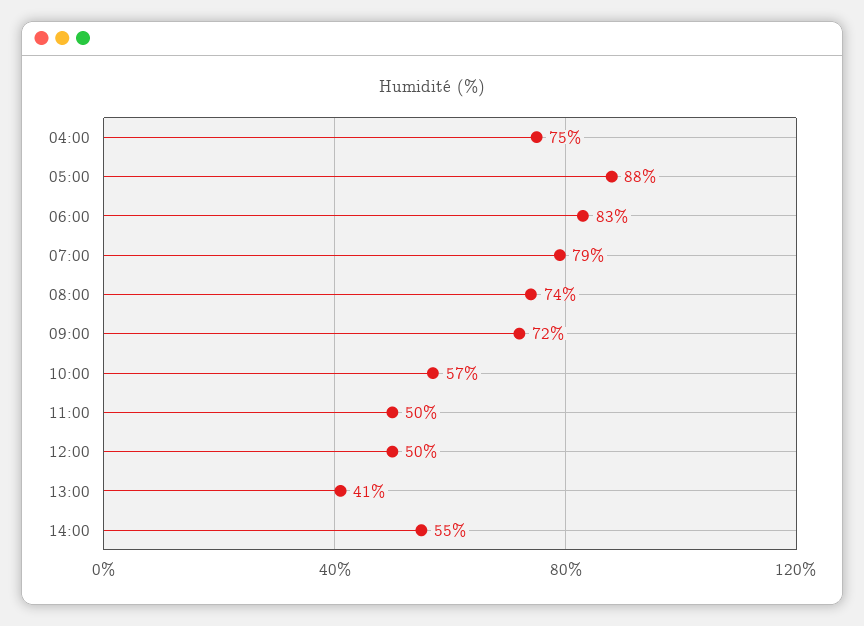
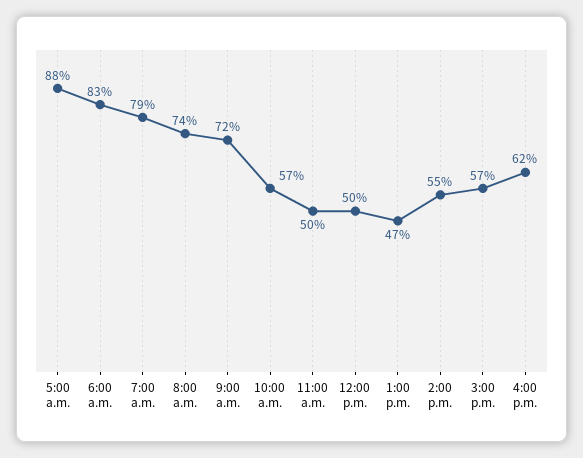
04:00: 75 -> none
13:00: 41 -> 47
3:00 p.m.: none -> 57
4:00 p.m.: none -> 62

